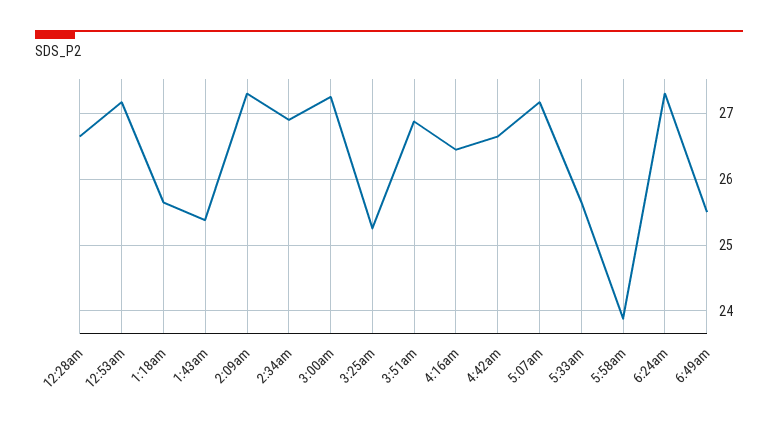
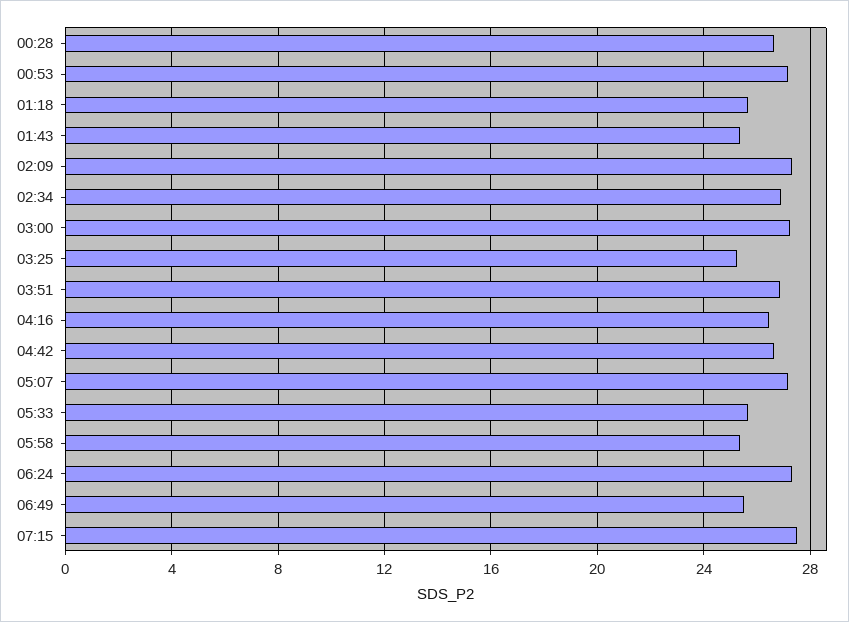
5:58am: 23.9 -> 25.5
07:15: none -> 27.5

